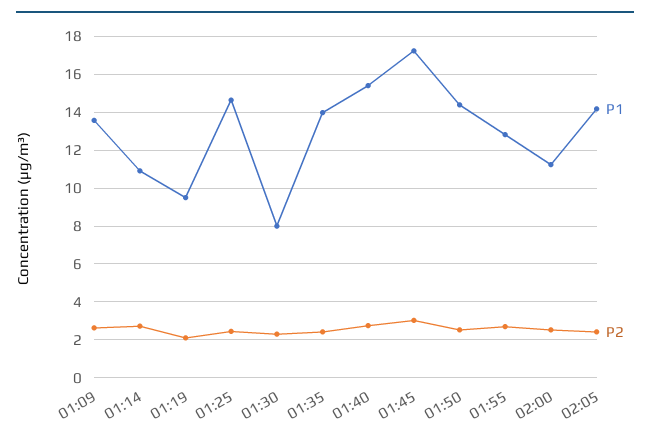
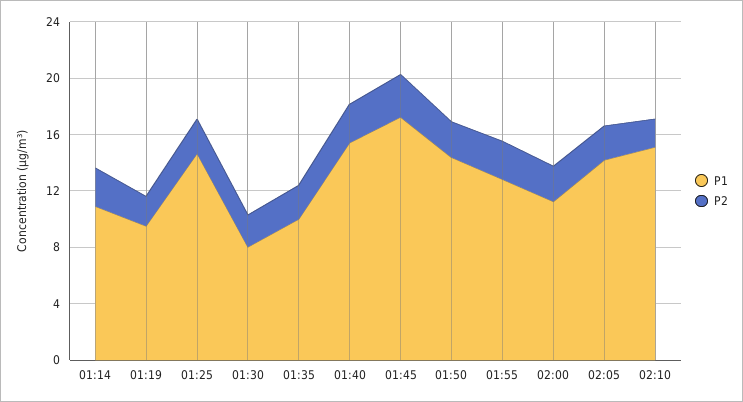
P1, 01:09: 13.5 -> none
P2, 01:09: 2.5 -> none
P1, 01:35: 14 -> 10
P1, 02:10: none -> 15
P2, 02:10: none -> 2

